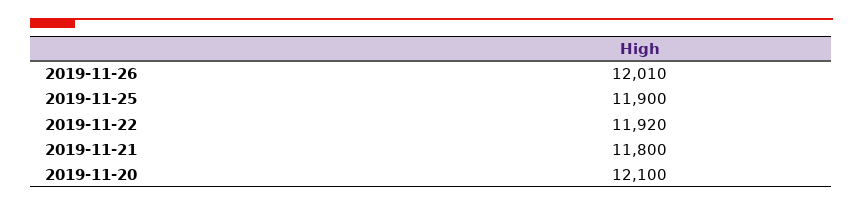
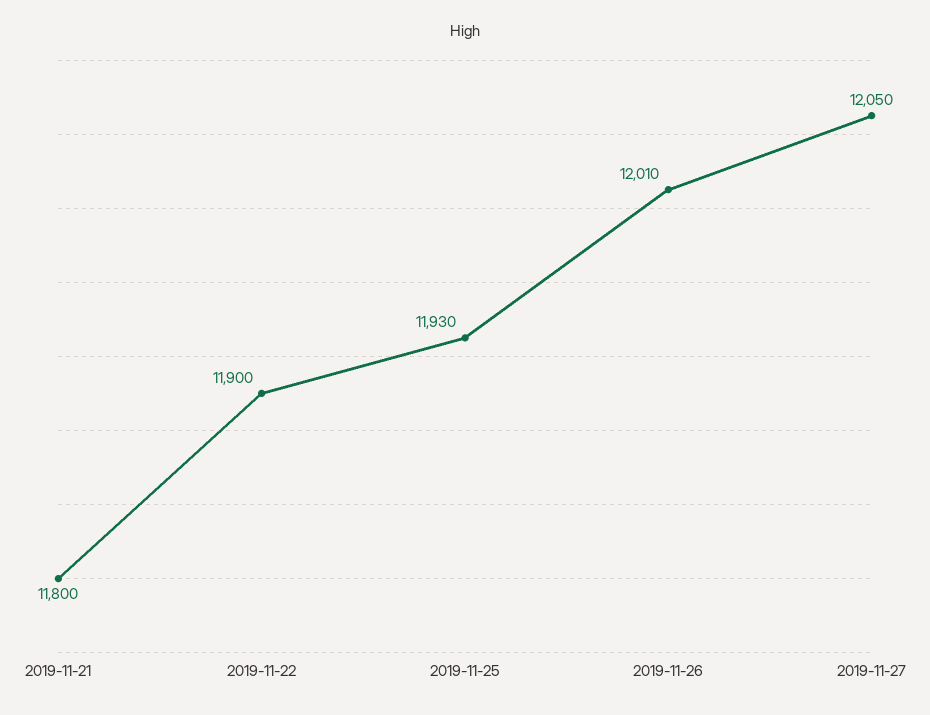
2019-11-25: 11900 -> 11930
2019-11-22: 11920 -> 11900
2019-11-20: 12100 -> none
2019-11-27: none -> 12050

